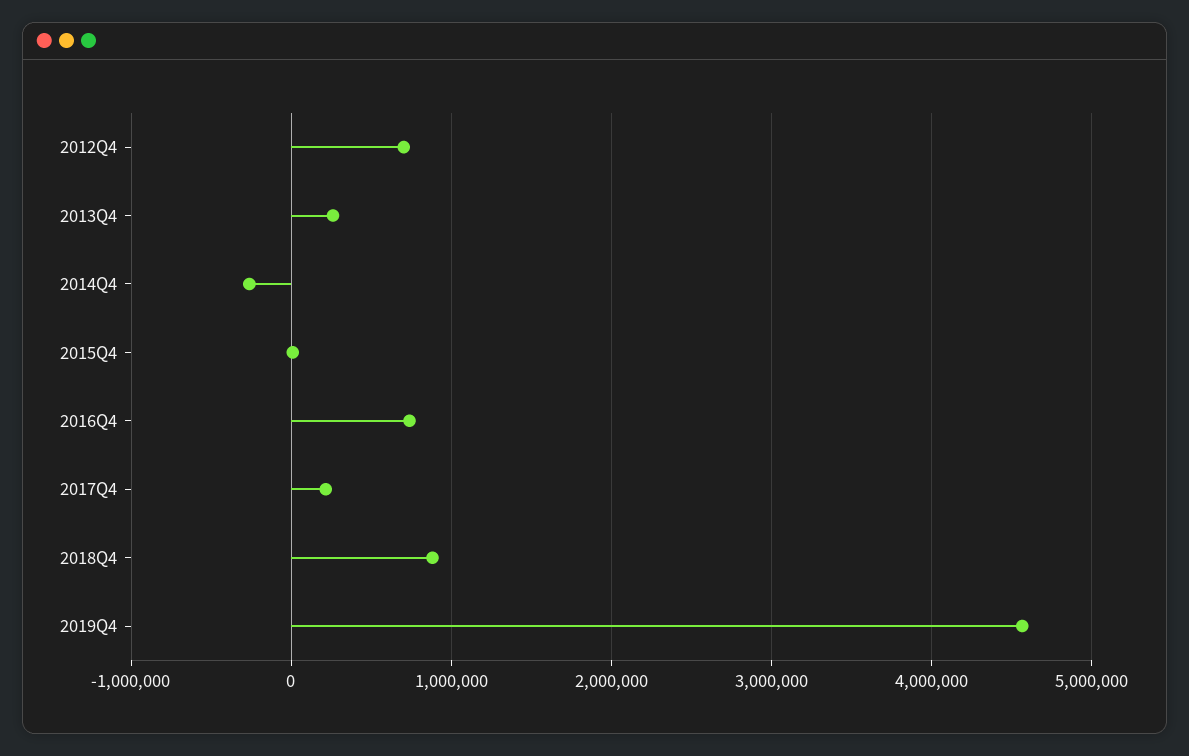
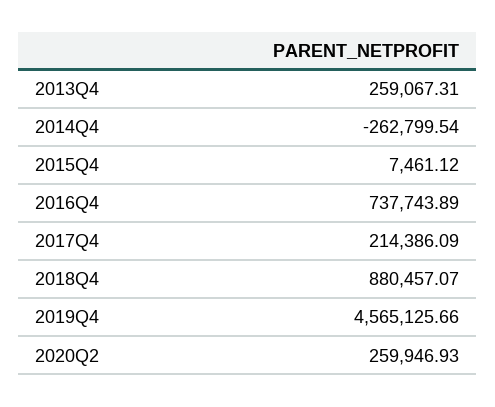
2012Q4: 700000 -> none
2020Q2: none -> 259946.93

